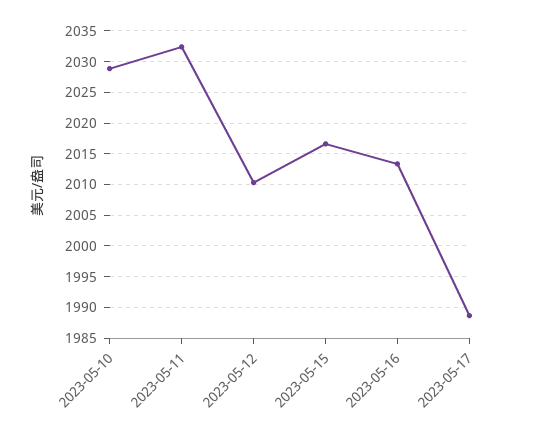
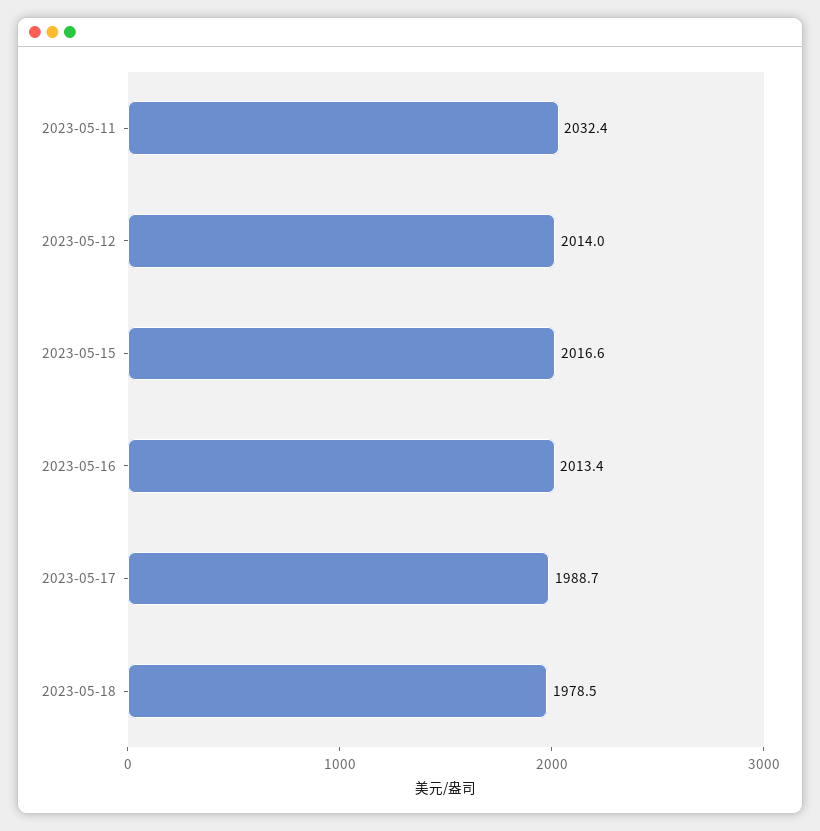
2023-05-10: 2029 -> none
2023-05-12: 2010 -> 2014
2023-05-18: none -> 1978.5

